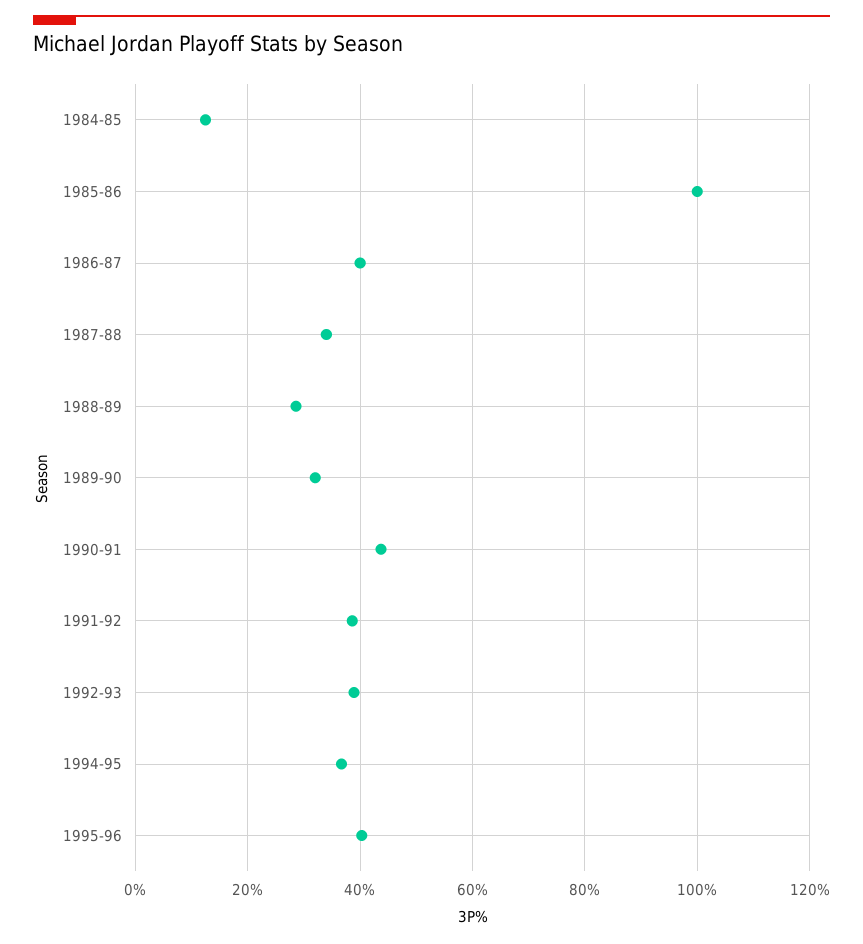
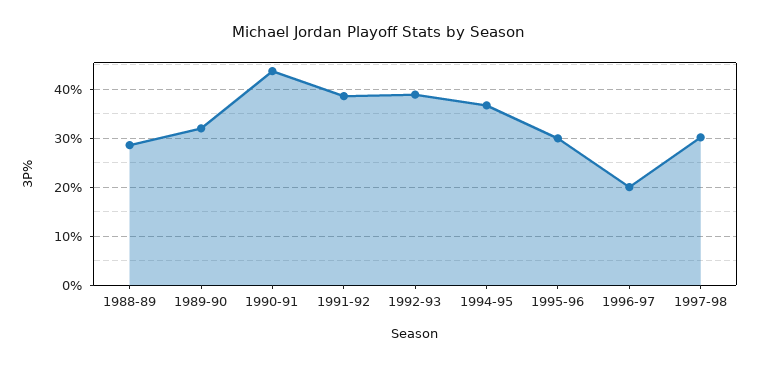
1984-85: 12 -> none
1985-86: 100 -> none
1986-87: 40 -> none
1987-88: 34 -> none
1995-96: 40 -> 30
1996-97: none -> 20
1997-98: none -> 30

